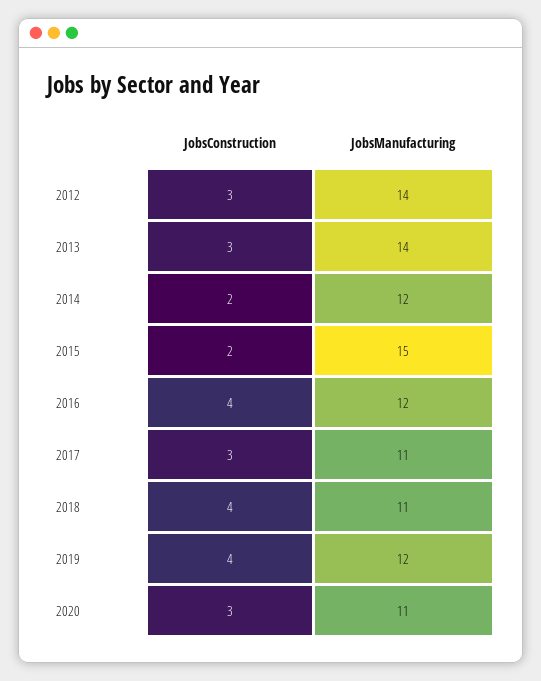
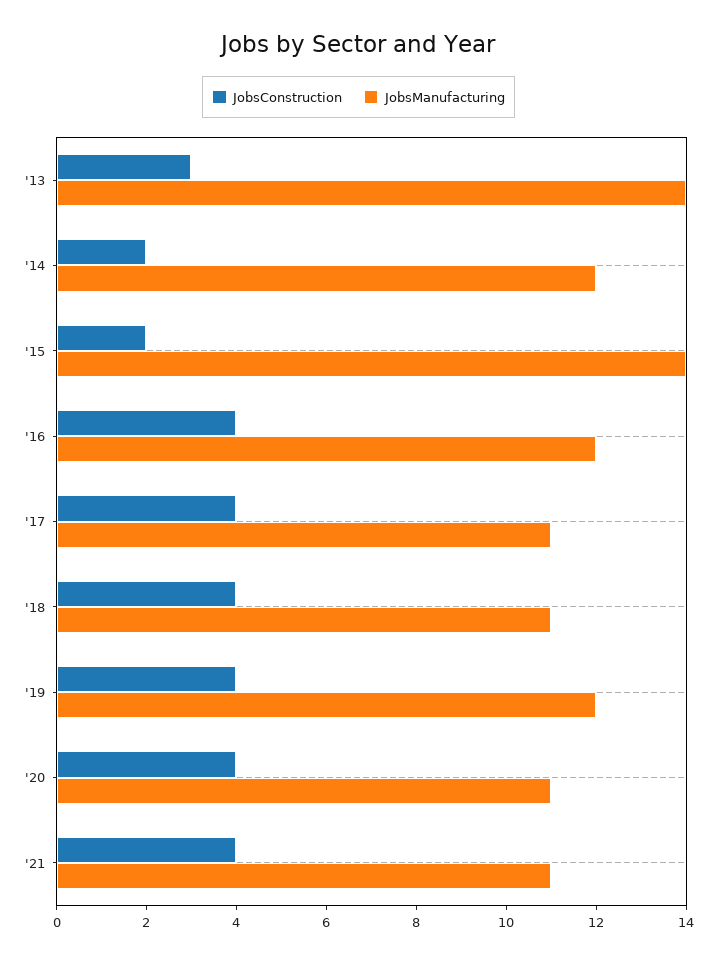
JobsConstruction, 2012: 3 -> none
JobsManufacturing, 2012: 14 -> none
JobsManufacturing, 2015: 15 -> 14
JobsConstruction, 2017: 3 -> 4
JobsConstruction, 2020: 3 -> 4
JobsConstruction, '21: none -> 4
JobsManufacturing, '21: none -> 11

